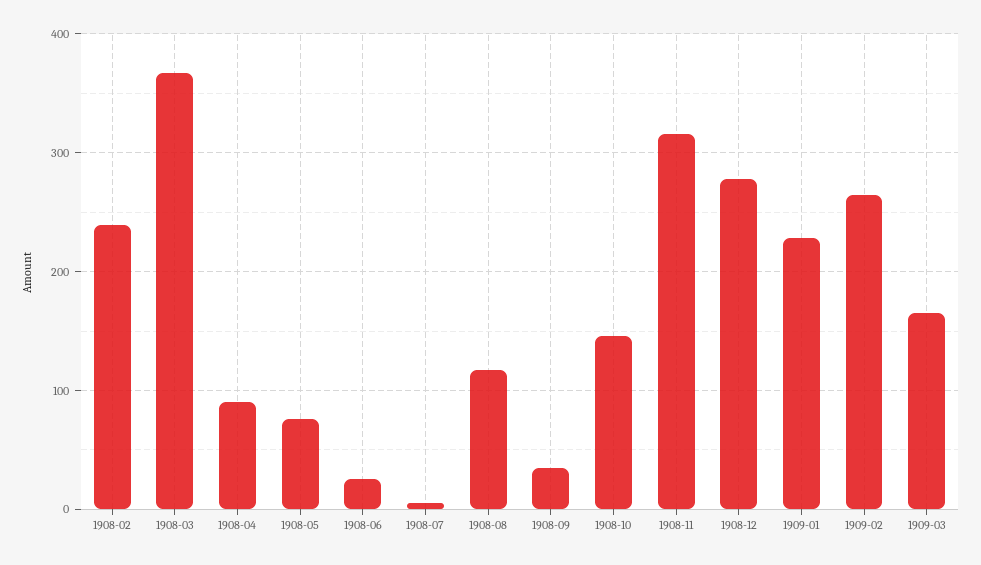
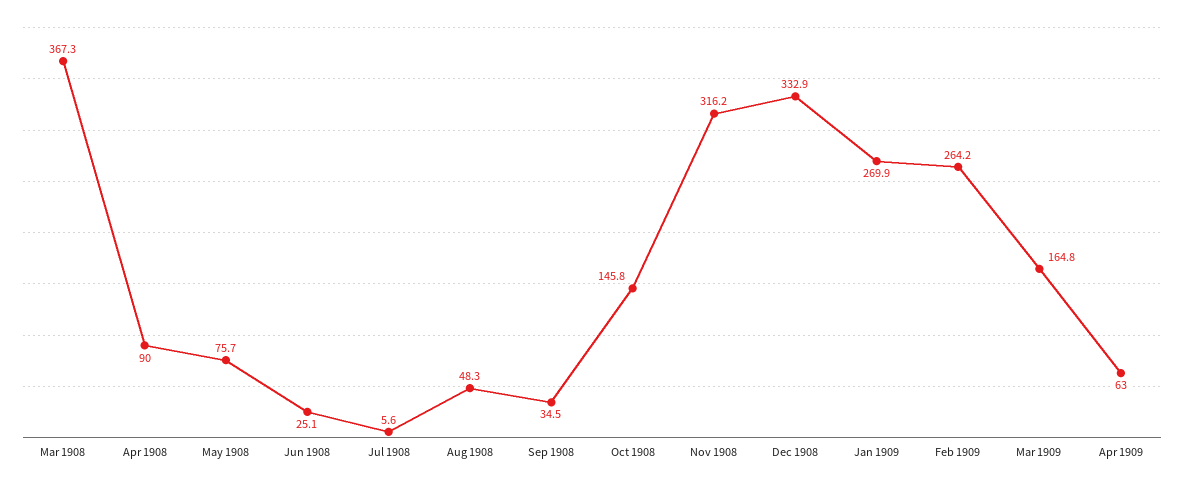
1908-02: 240 -> none
1908-08: 120 -> 48.3
1908-12: 280 -> 332.9
1909-01: 230 -> 269.9
Apr 1909: none -> 63

